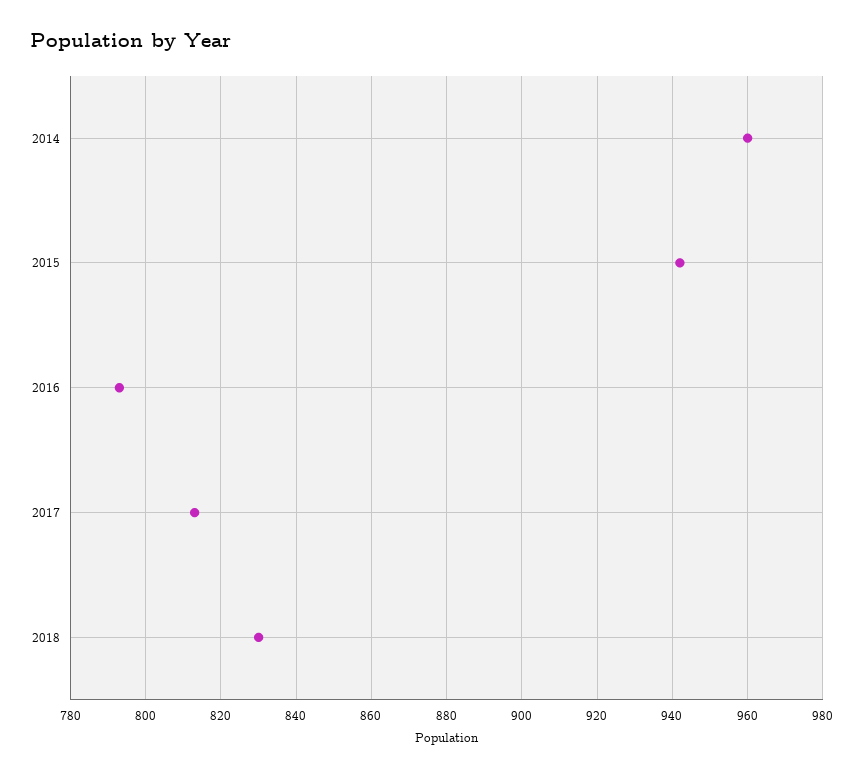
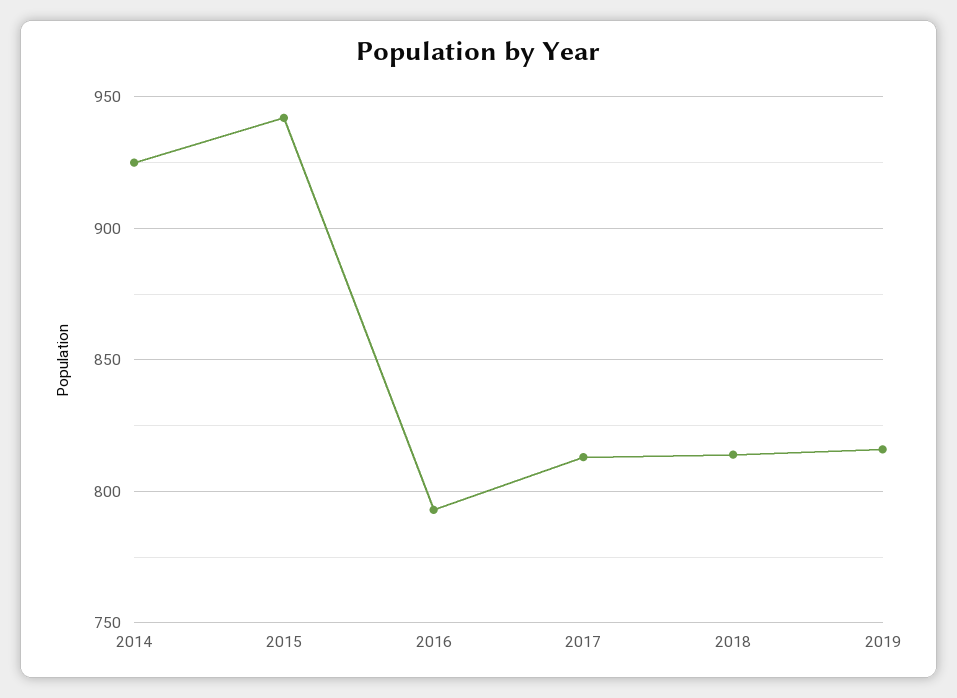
2014: 960 -> 925
2018: 830 -> 815
2019: none -> 815

